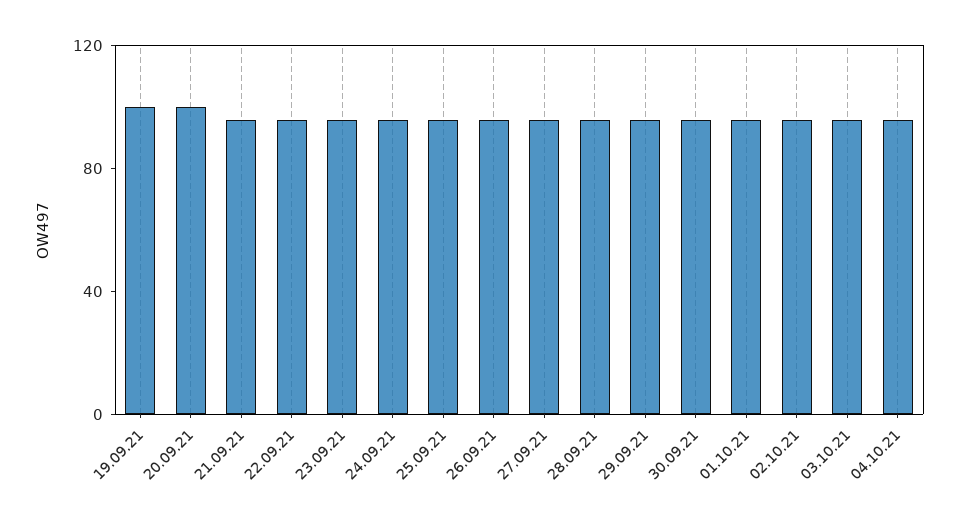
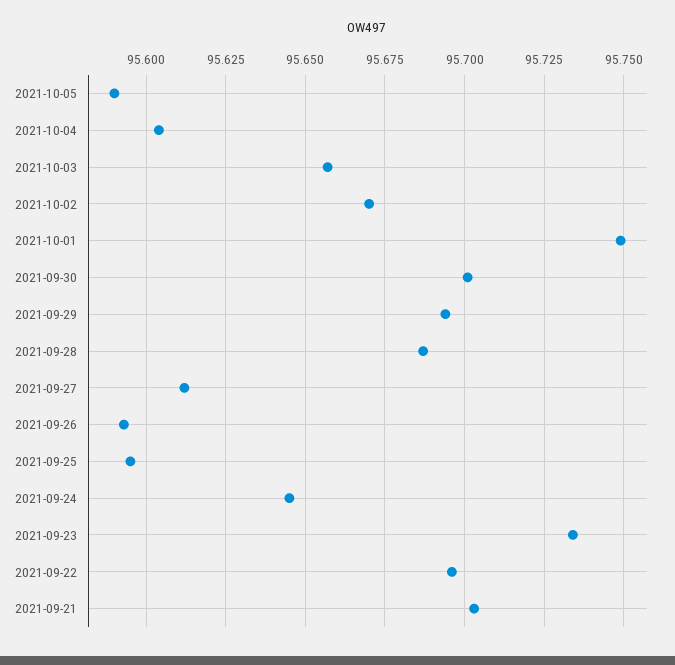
19.09.21: 100 -> none
20.09.21: 100 -> none
2021-10-05: none -> 95.59

